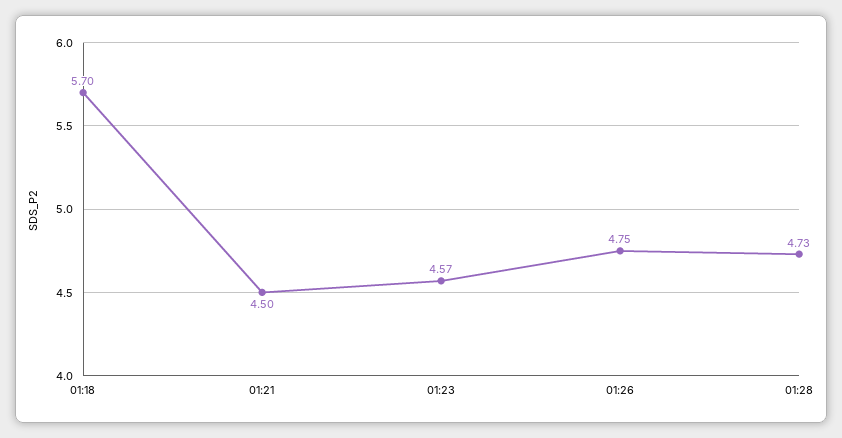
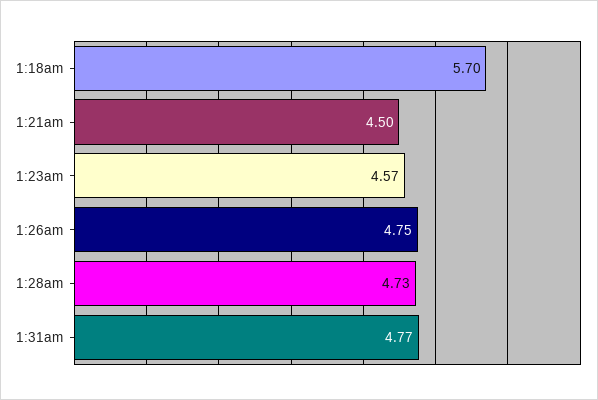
1:31am: none -> 4.77

